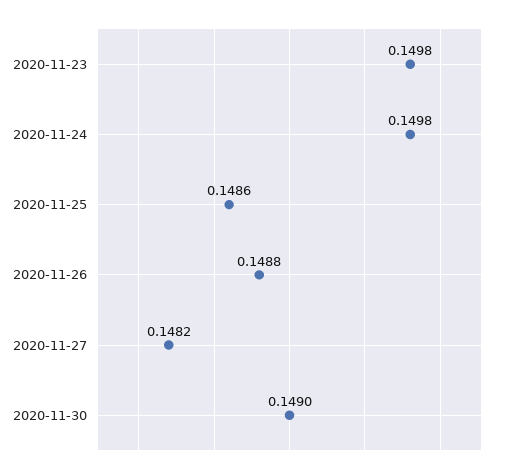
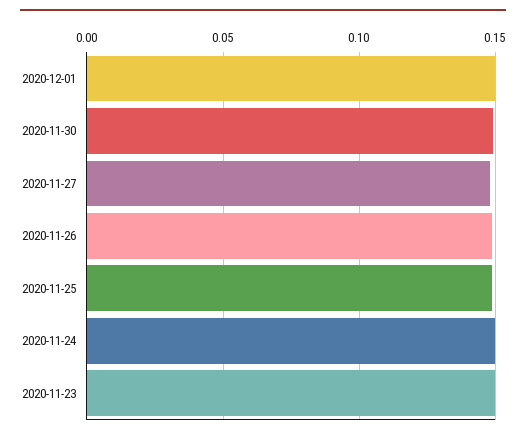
2020-12-01: none -> 0.15

